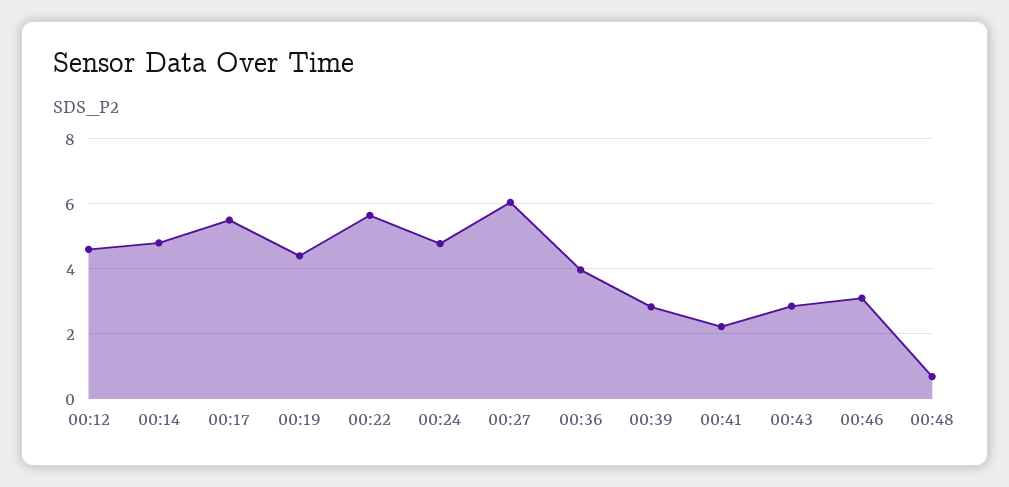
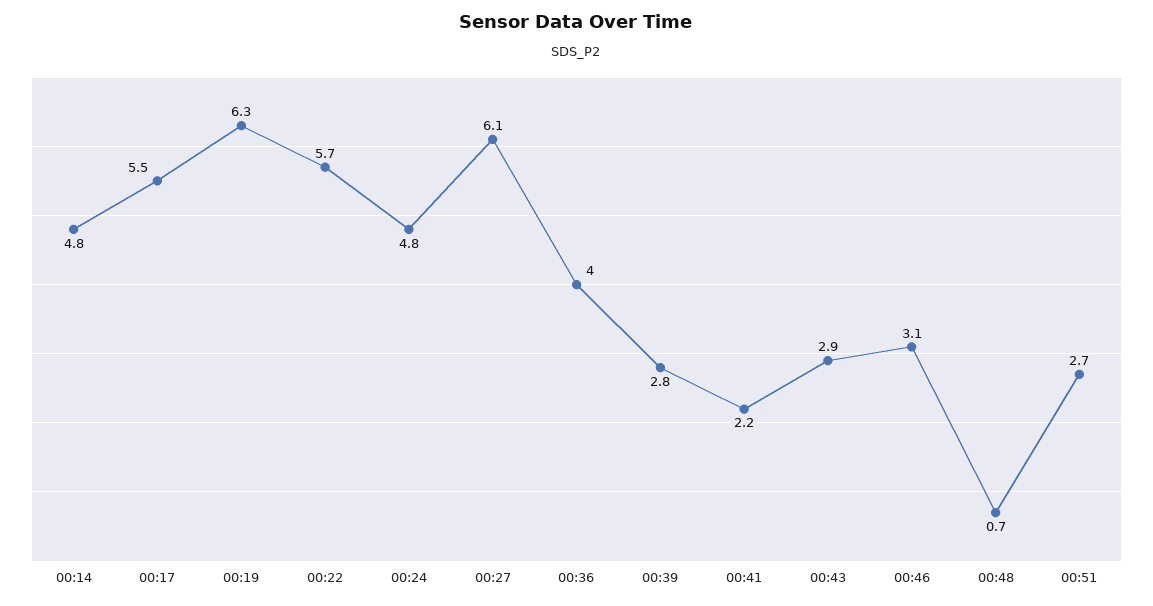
00:12: 4.6 -> none
00:19: 4.4 -> 6.3
00:51: none -> 2.7

